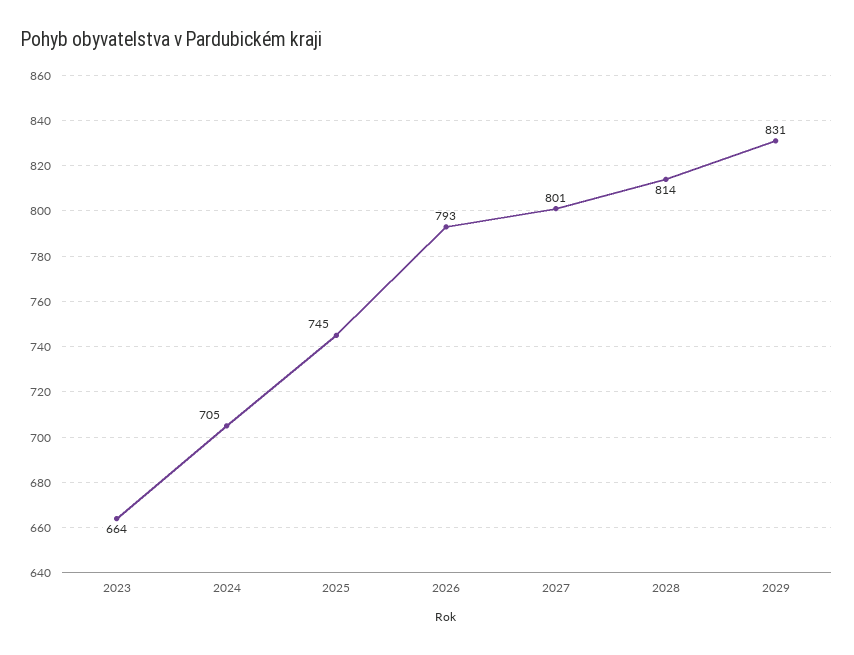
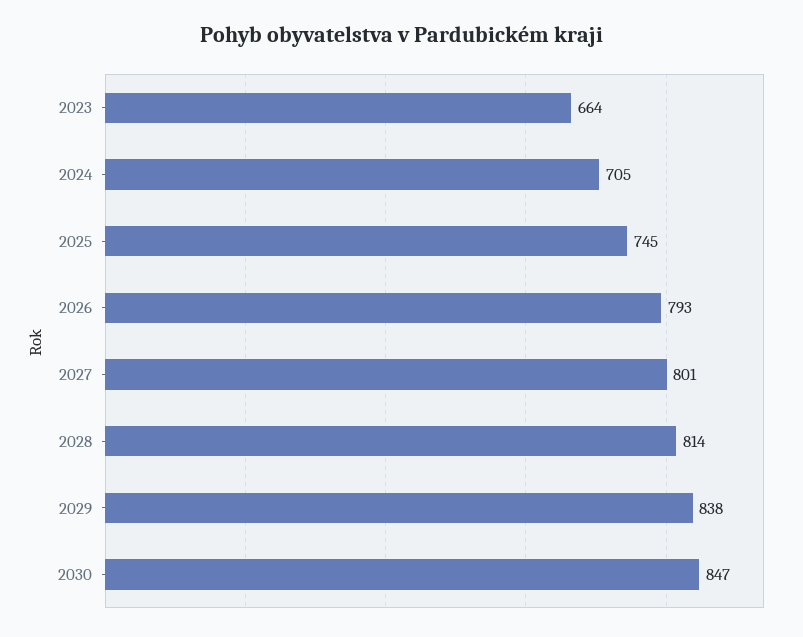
2029: 831 -> 838
2030: none -> 847

